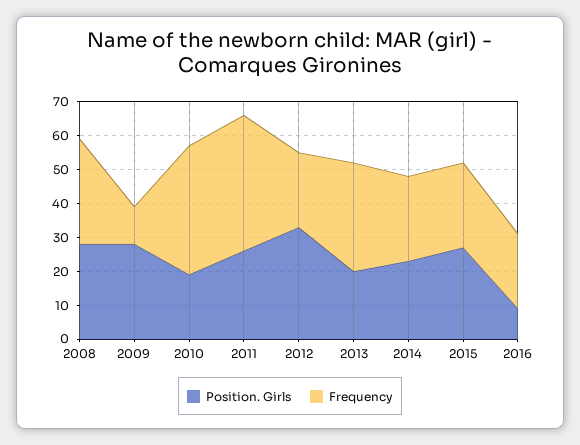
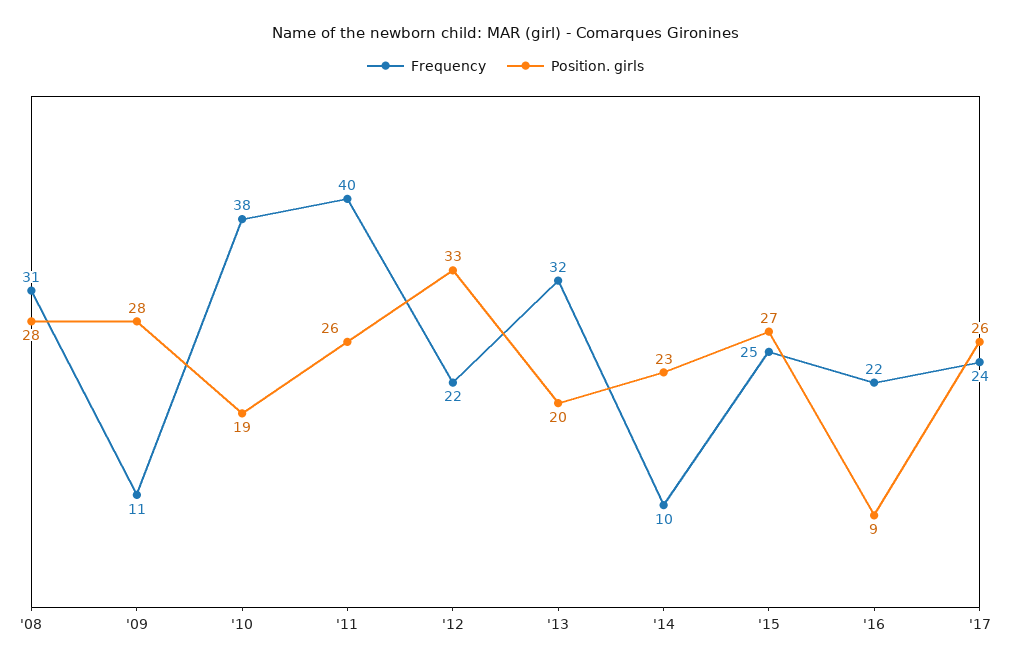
Frequency, 2014: 25 -> 10
Frequency, '17: none -> 24
Position. Girls, '17: none -> 26

